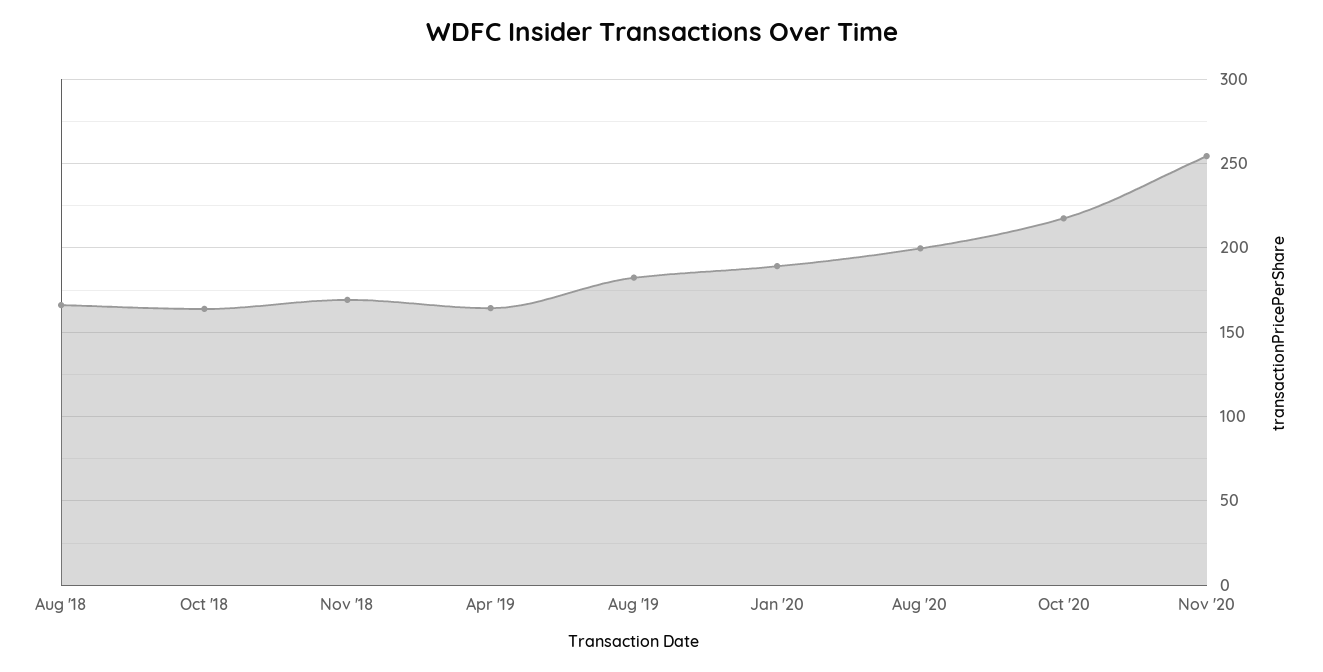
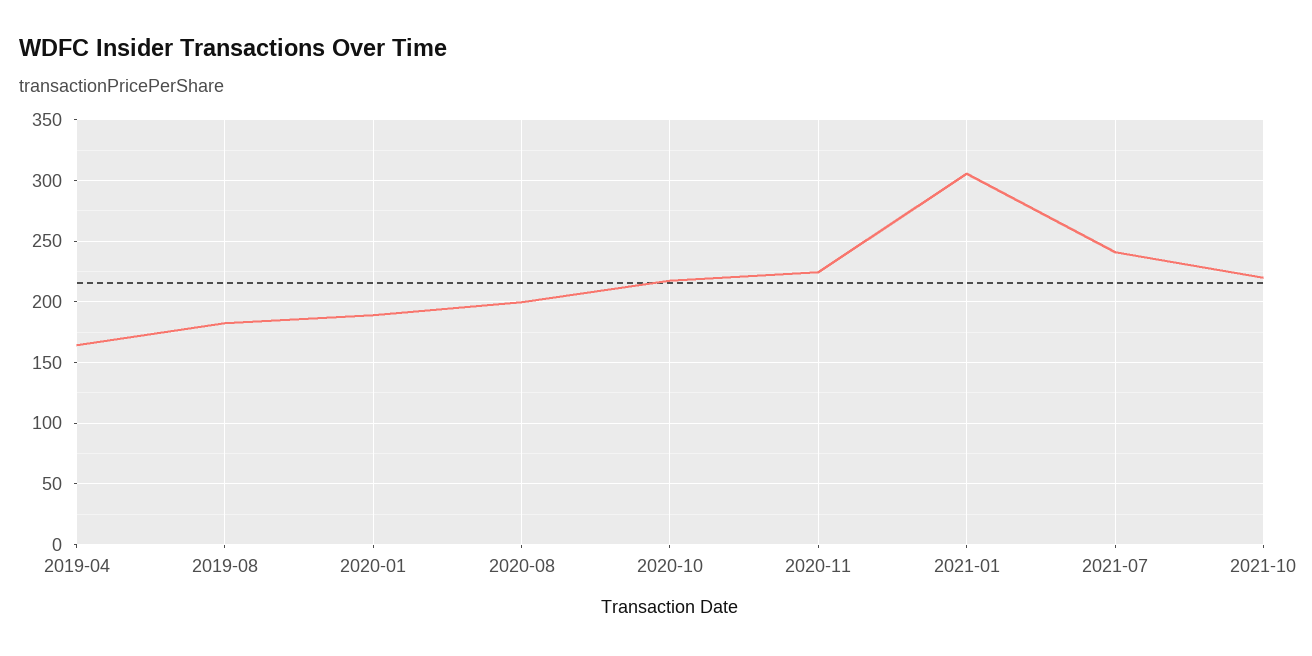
Aug '18: 165 -> none
Oct '18: 165 -> none
Nov '18: 170 -> none
Nov '20: 255 -> 225
2021-01: none -> 305
2021-07: none -> 240
2021-10: none -> 220

